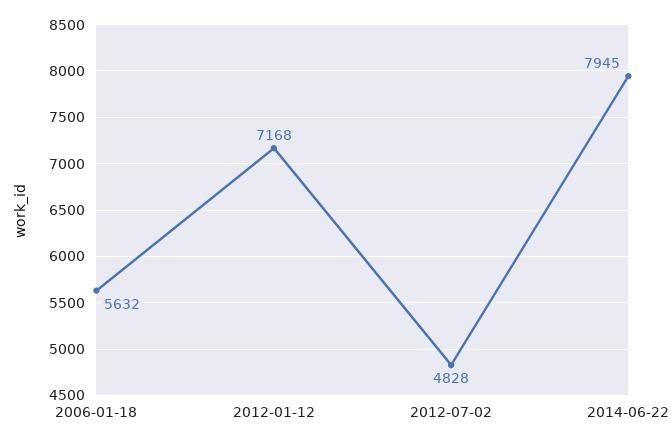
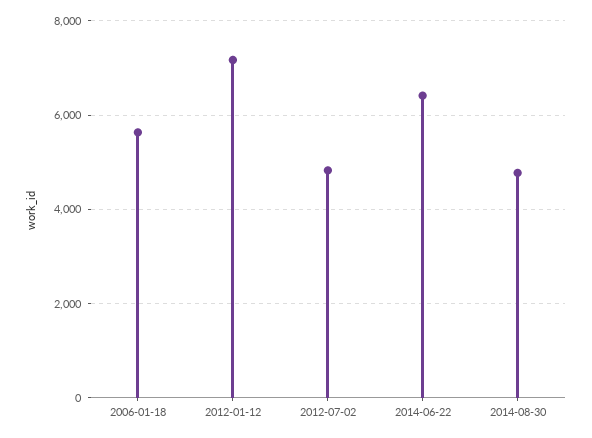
2014-06-22: 7945 -> 6400
2014-08-30: none -> 4800

